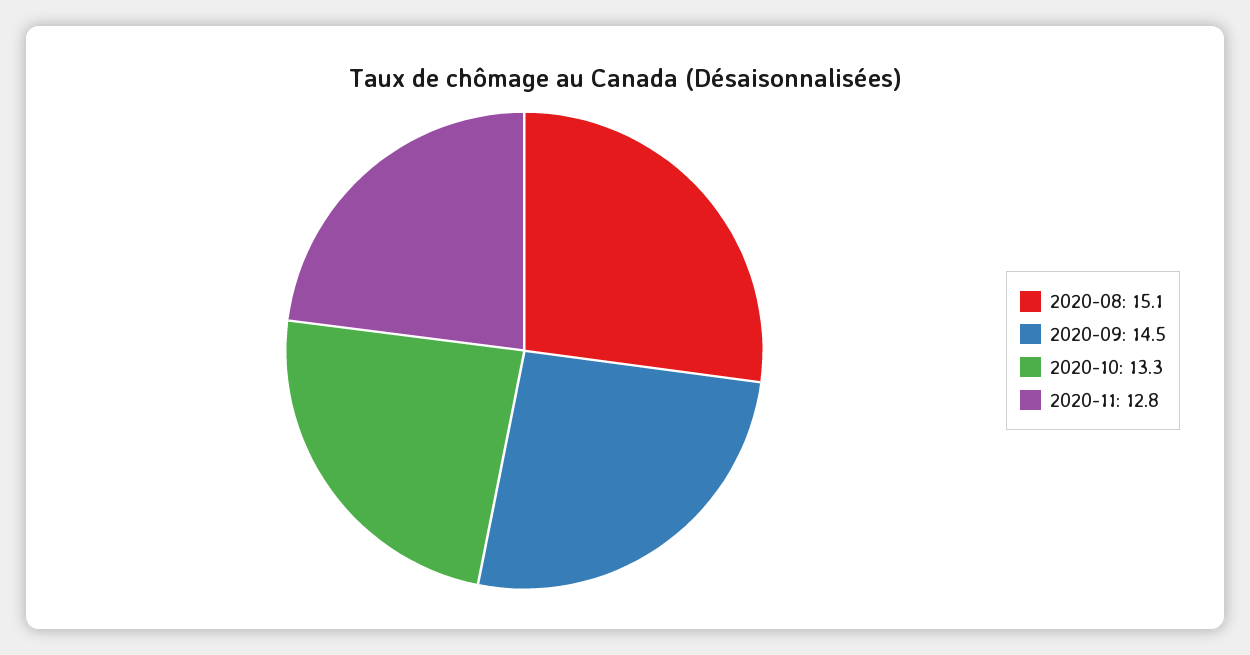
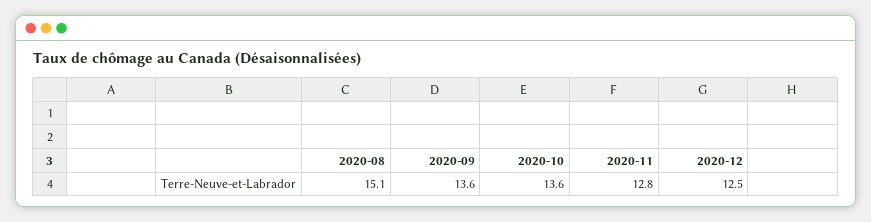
2020-09: 14.5 -> 13.6
2020-10: 13.3 -> 13.6
2020-12: none -> 12.5

